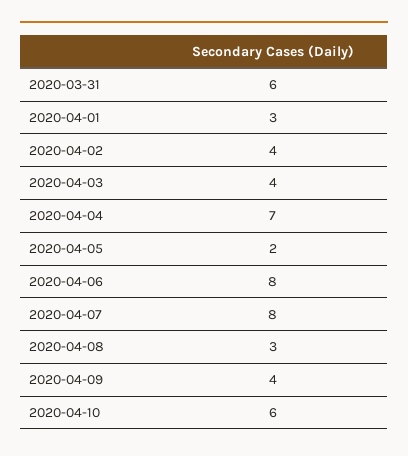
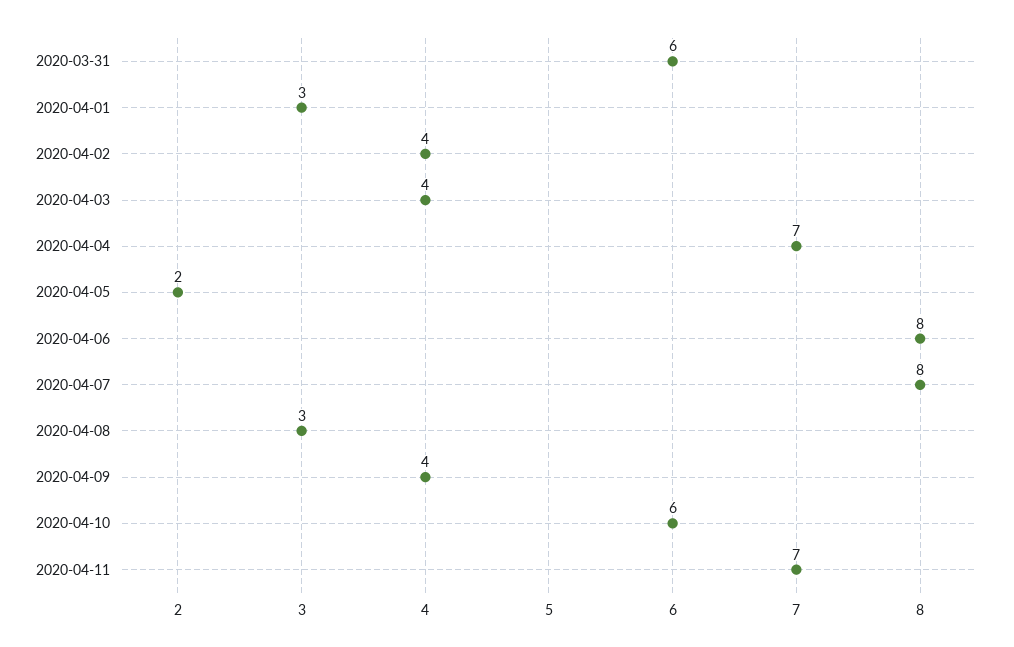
2020-04-11: none -> 7

